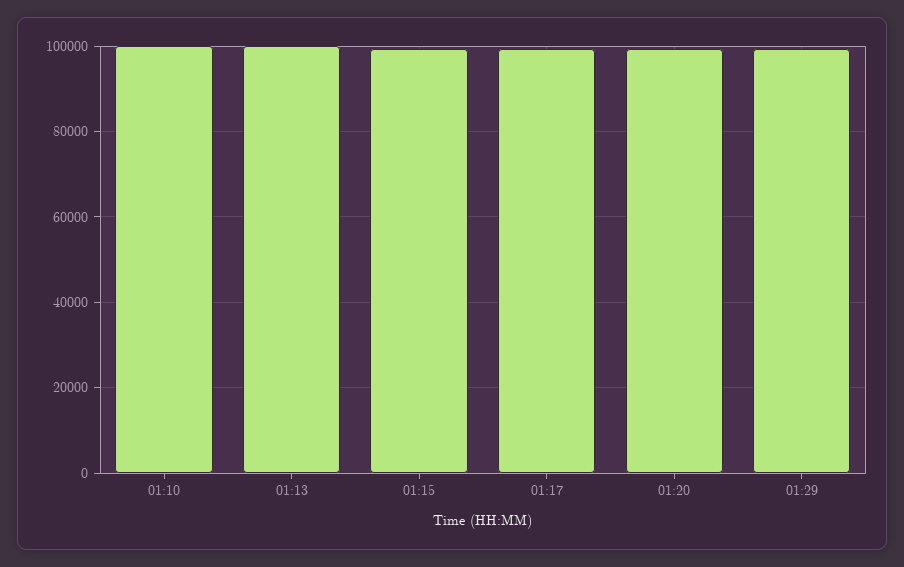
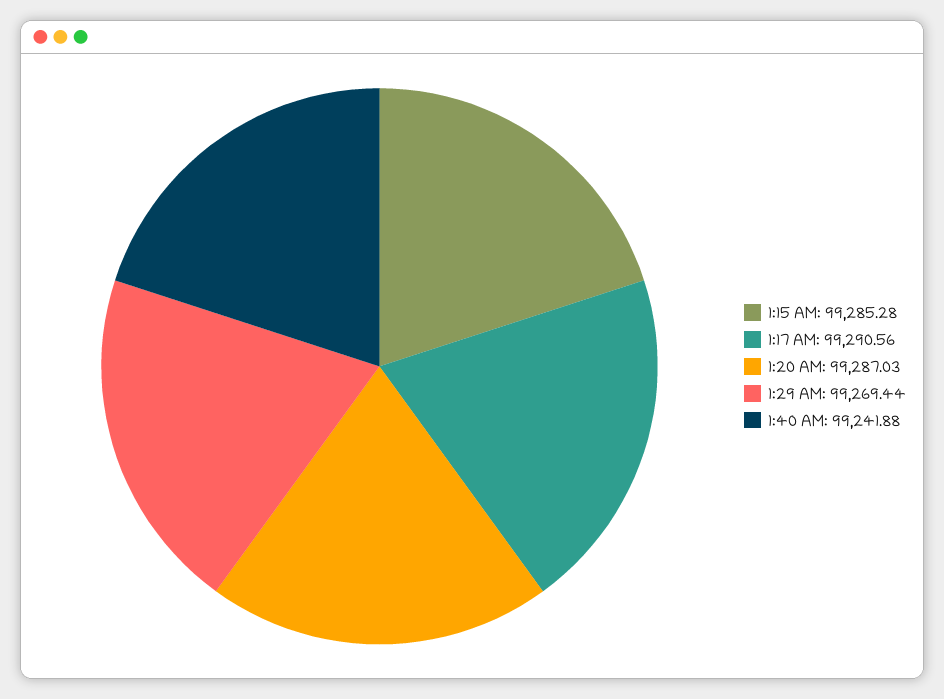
01:10: 100000 -> none
01:13: 100000 -> none
1:40 AM: none -> 99241.88

